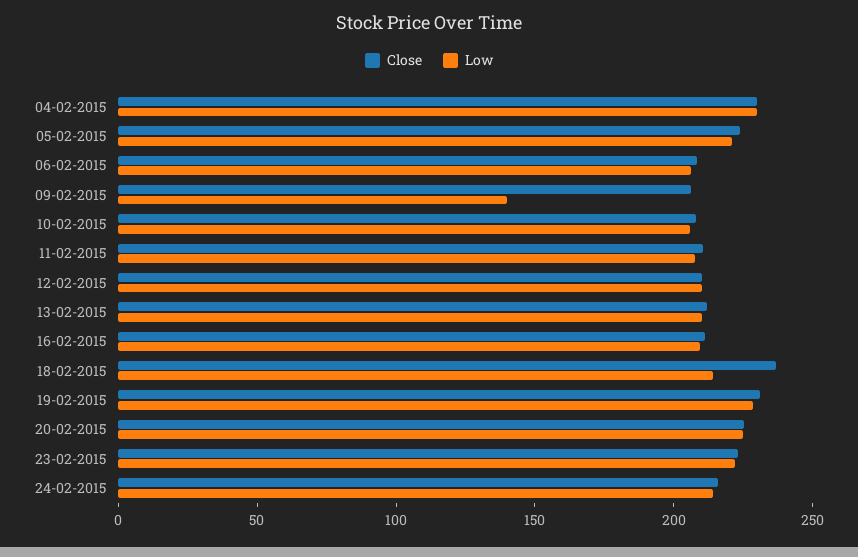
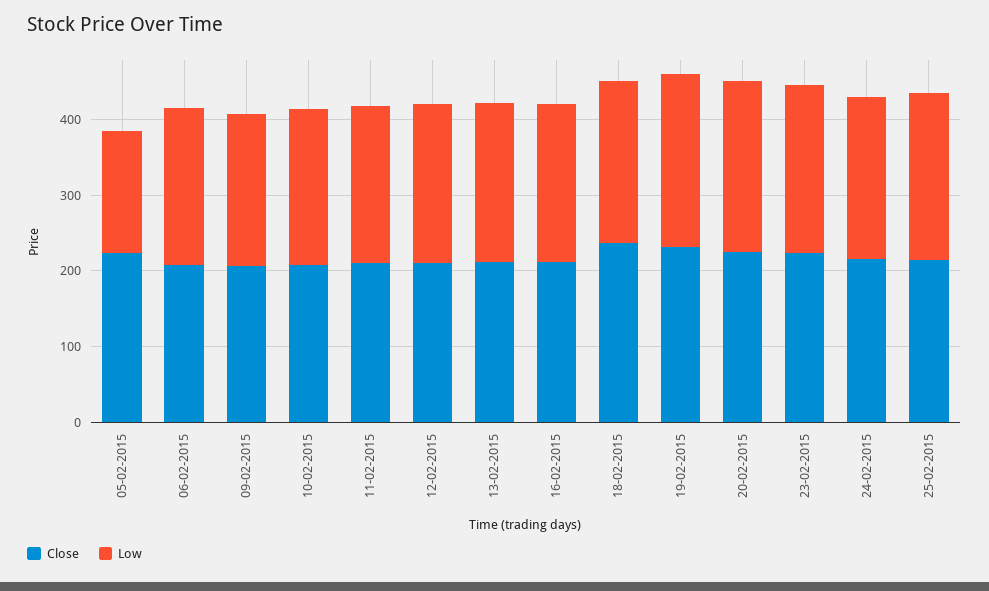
Close, 04-02-2015: 230 -> none
Low, 04-02-2015: 230 -> none
Low, 05-02-2015: 220 -> 160
Low, 09-02-2015: 140 -> 200
Close, 25-02-2015: none -> 220
Low, 25-02-2015: none -> 220

